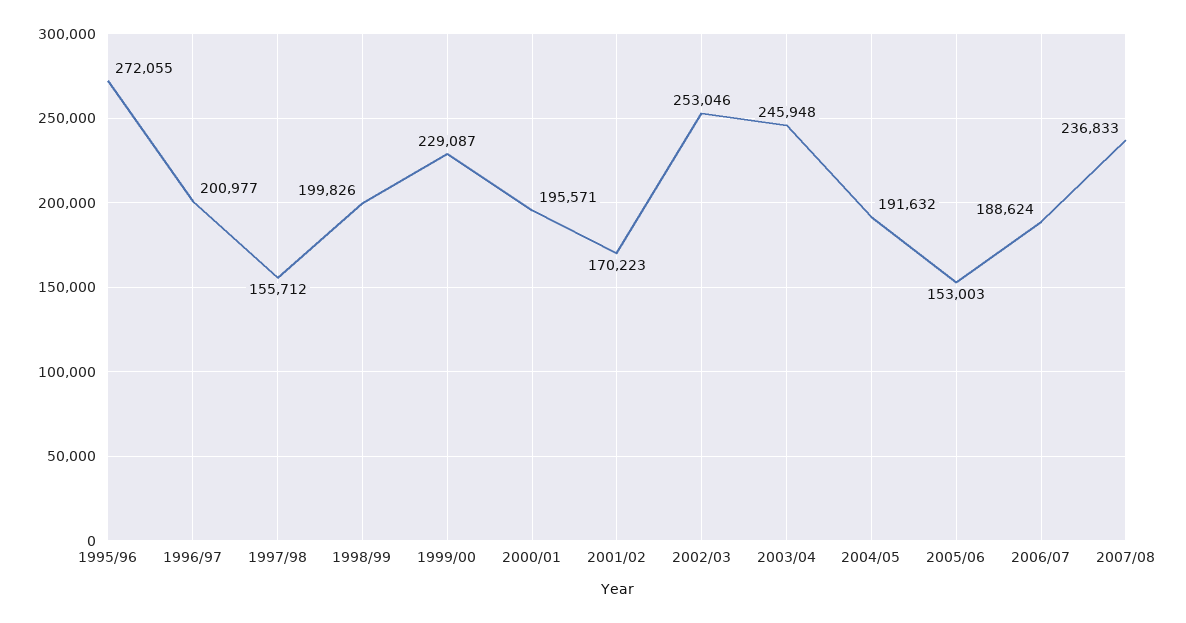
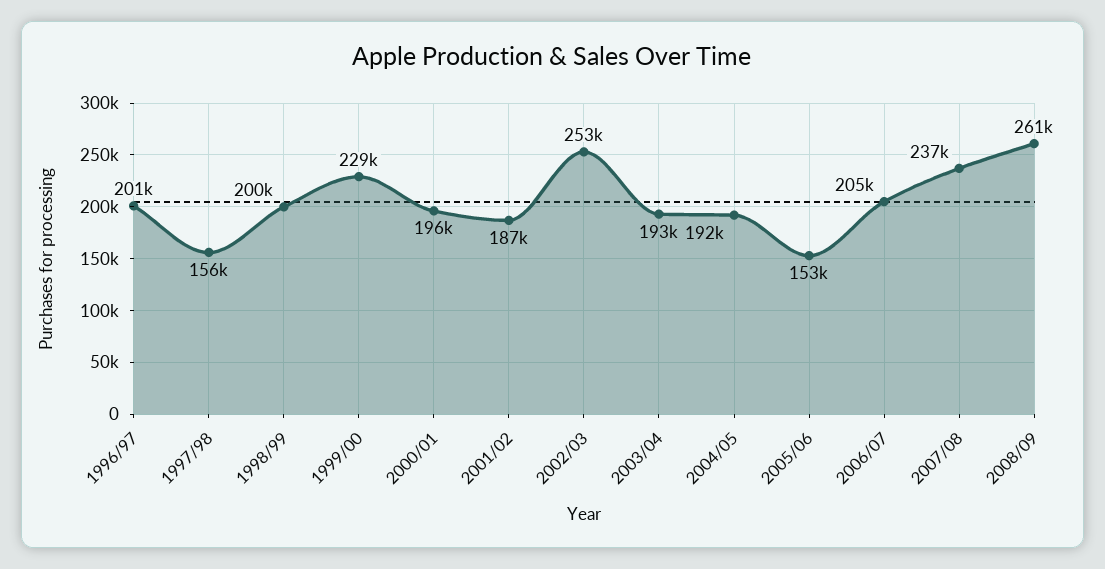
1995/96: 272055 -> none
2001/02: 170223 -> 187000
2003/04: 245948 -> 193000
2006/07: 188624 -> 205000
2008/09: none -> 261000

